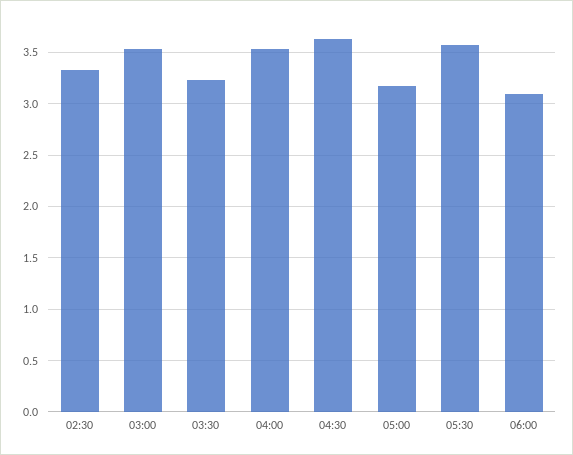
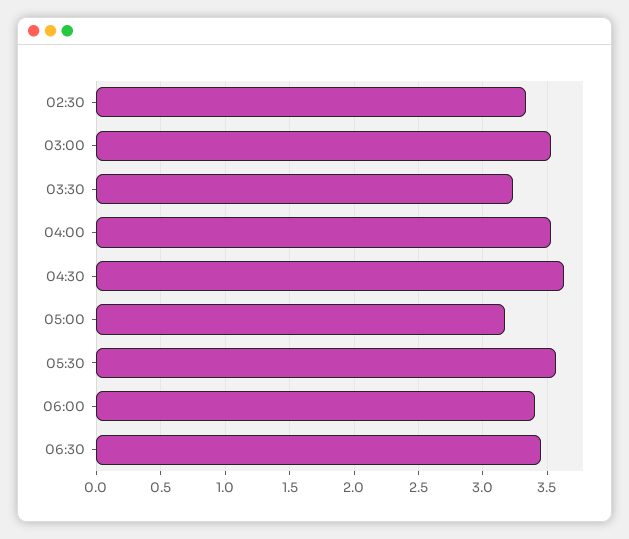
06:00: 3.1 -> 3.4
06:30: none -> 3.45

